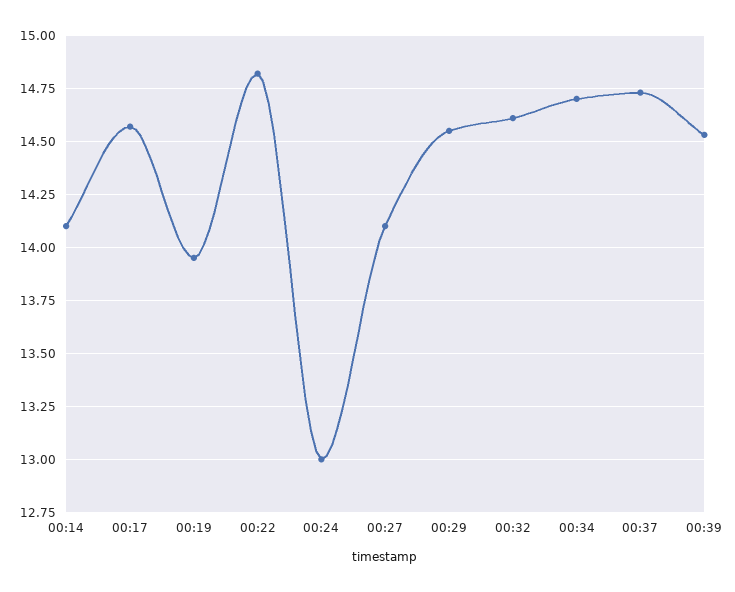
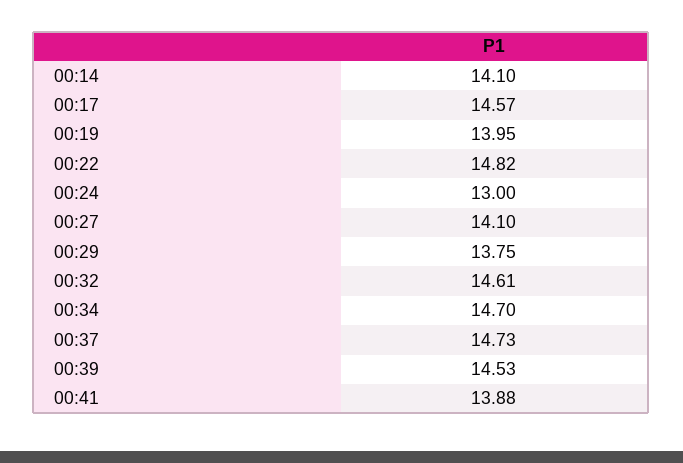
00:29: 14.55 -> 13.75
00:41: none -> 13.88

